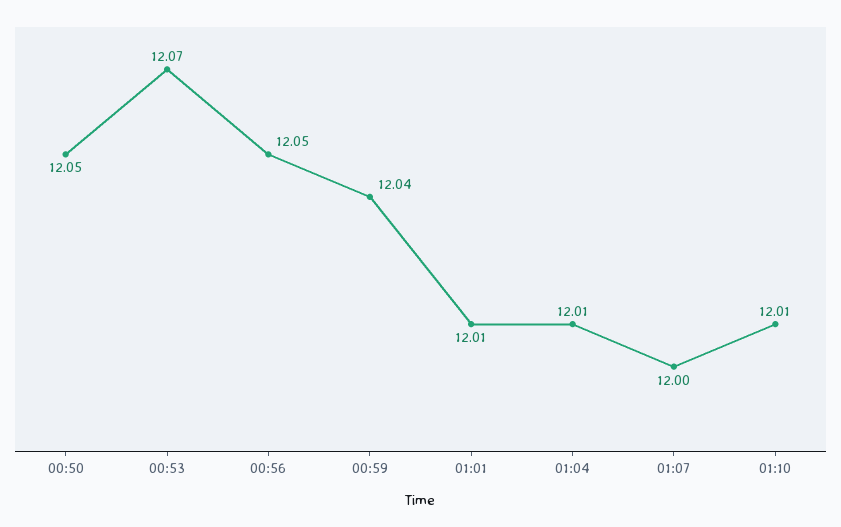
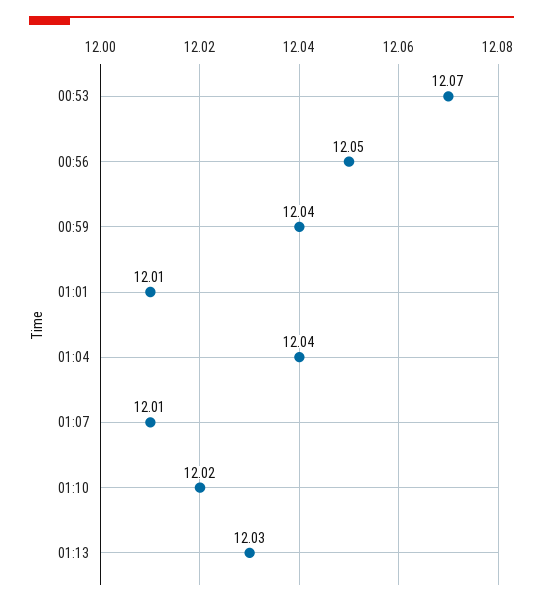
00:50: 12.05 -> none
01:04: 12.01 -> 12.04
01:07: 12 -> 12.01
01:10: 12.01 -> 12.02
01:13: none -> 12.03

